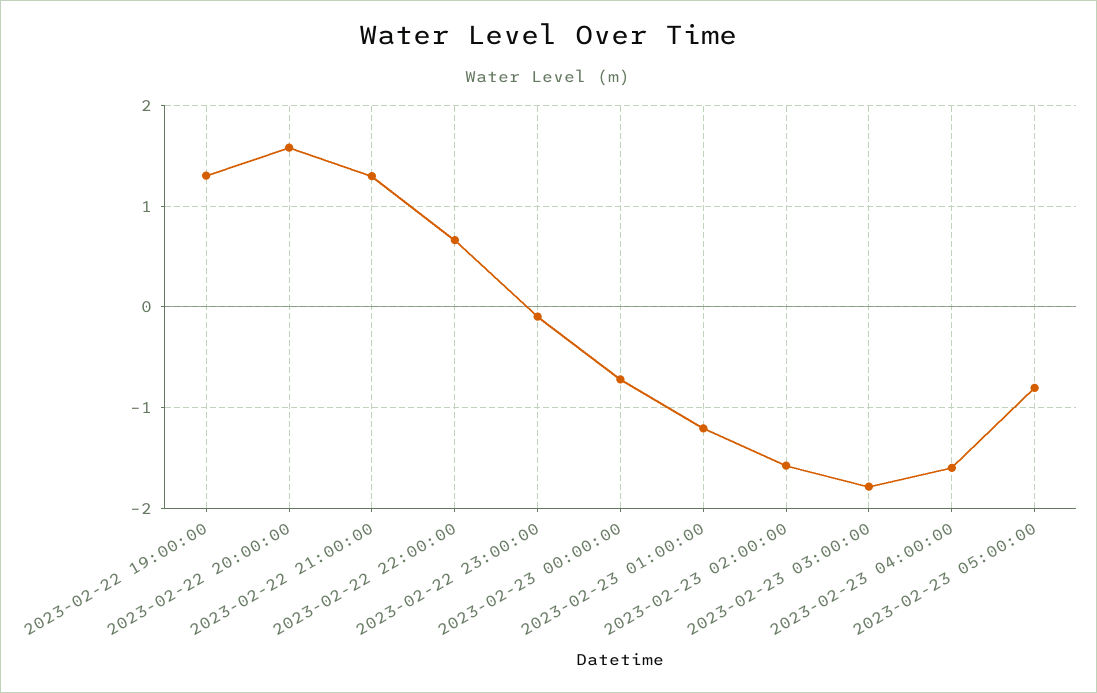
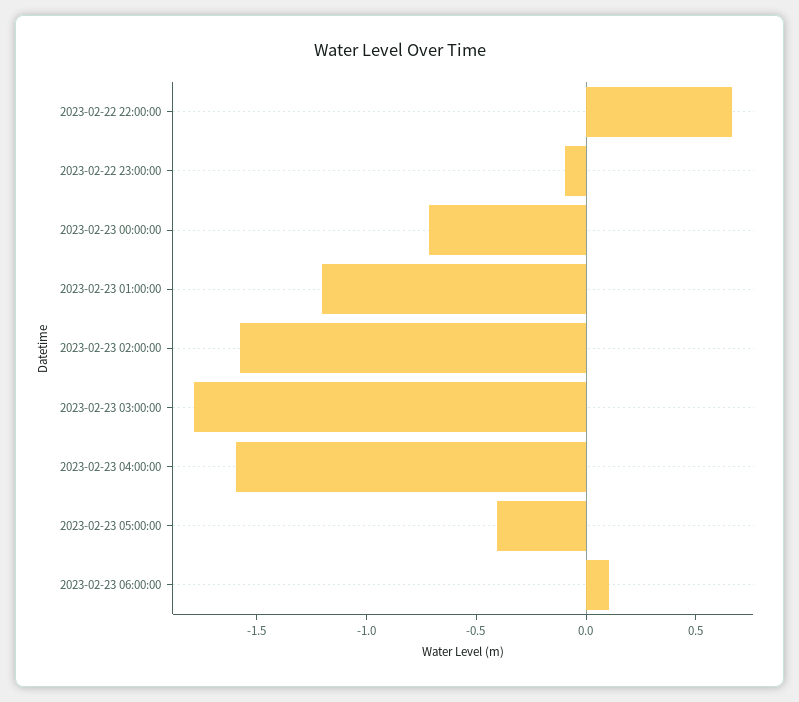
2023-02-22 19:00:00: 1.3 -> none
2023-02-22 20:00:00: 1.6 -> none
2023-02-22 21:00:00: 1.3 -> none
2023-02-23 05:00:00: -0.8 -> -0.4
2023-02-23 06:00:00: none -> 0.1

